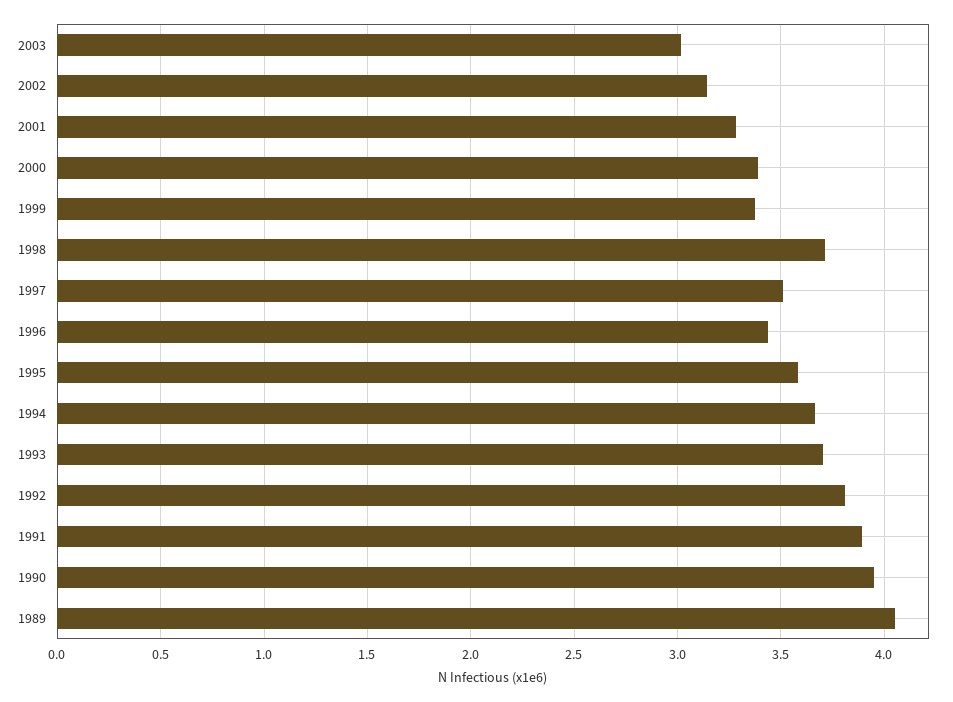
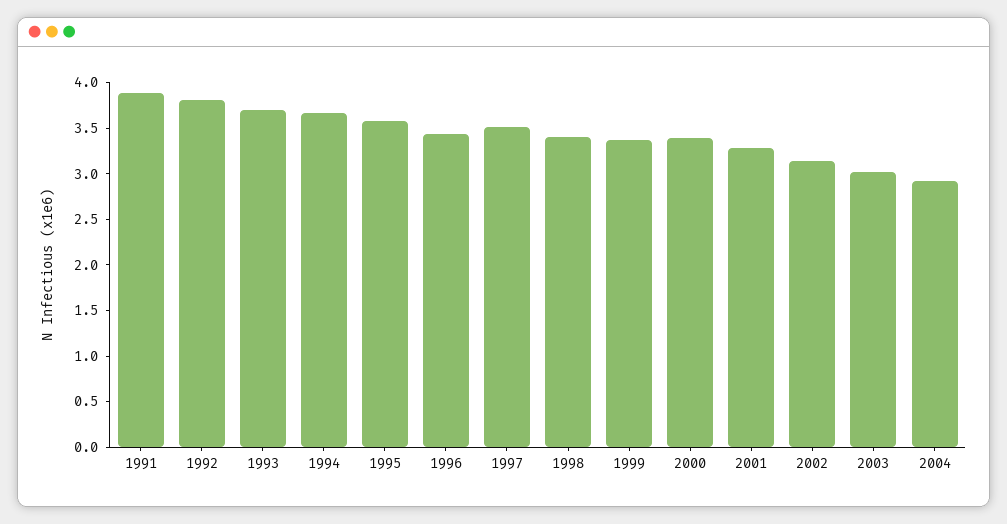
1998: 3.7 -> 3.4
1990: 3.95 -> none
1989: 4.05 -> none
2004: none -> 2.9

